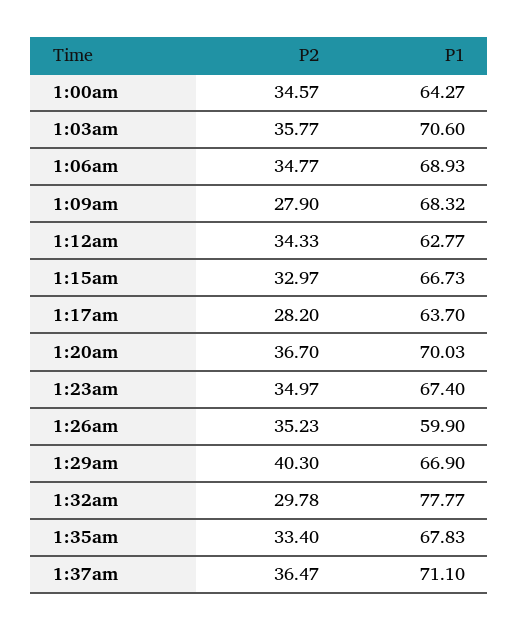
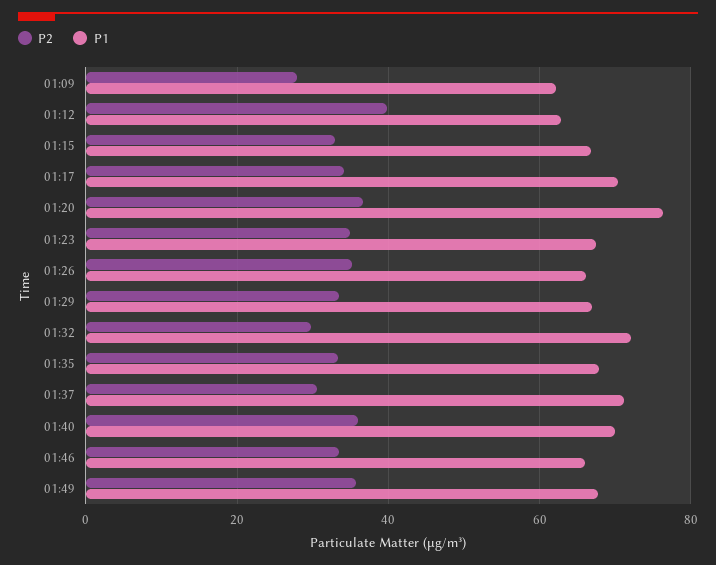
P2, 1:00am: 34.57 -> none
P1, 1:00am: 64.27 -> none
P2, 1:03am: 35.77 -> none
P1, 1:03am: 70.6 -> none
P2, 1:06am: 34.77 -> none
P1, 1:06am: 68.93 -> none
P1, 1:09am: 68.32 -> 62
P2, 1:12am: 34.33 -> 40
P2, 1:17am: 28.2 -> 34
P1, 1:17am: 63.7 -> 70
P1, 1:20am: 70.03 -> 76
P1, 1:26am: 59.9 -> 66
P2, 1:29am: 40.3 -> 34
P1, 1:32am: 77.77 -> 72
P2, 1:37am: 36.47 -> 30
P2, 01:40: none -> 36
P1, 01:40: none -> 70
P2, 01:46: none -> 34
P1, 01:46: none -> 66
P2, 01:49: none -> 36
P1, 01:49: none -> 68

